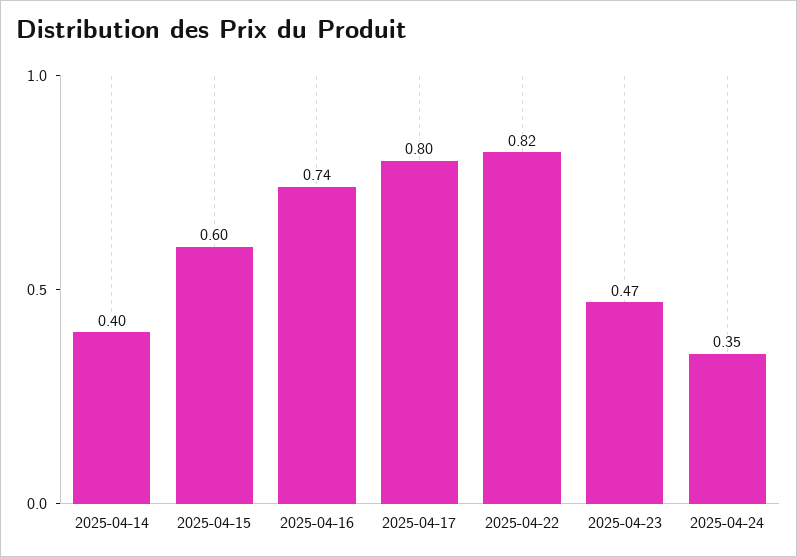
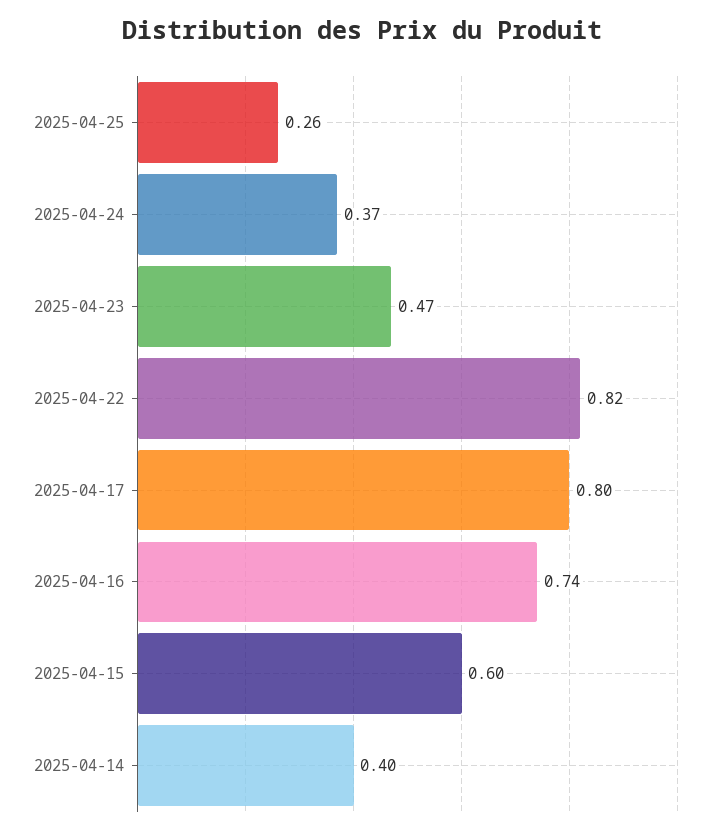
2025-04-24: 0.35 -> 0.37
2025-04-25: none -> 0.26

